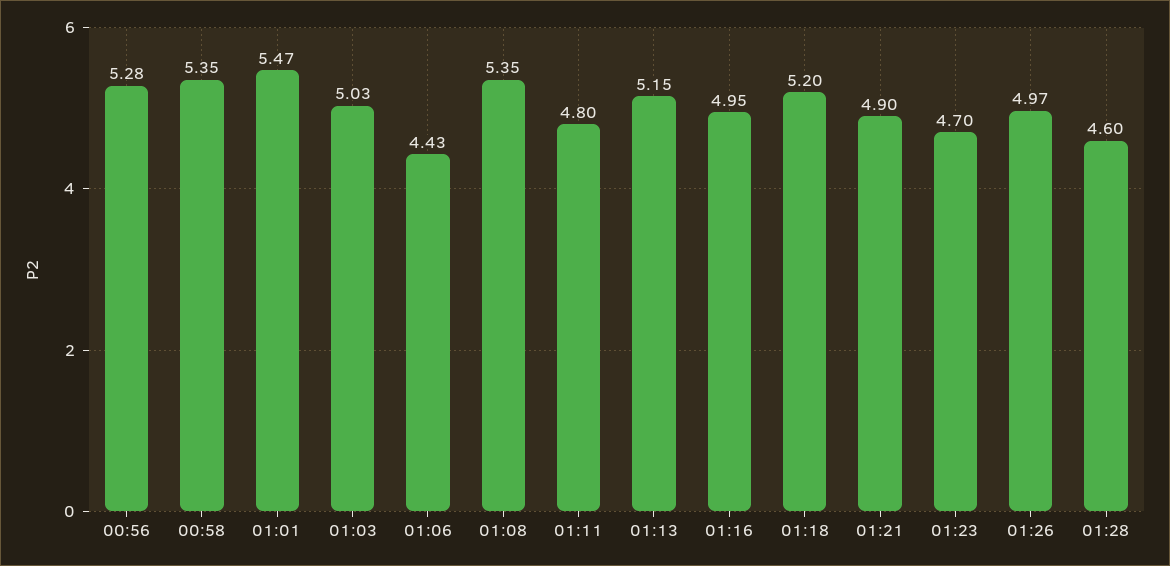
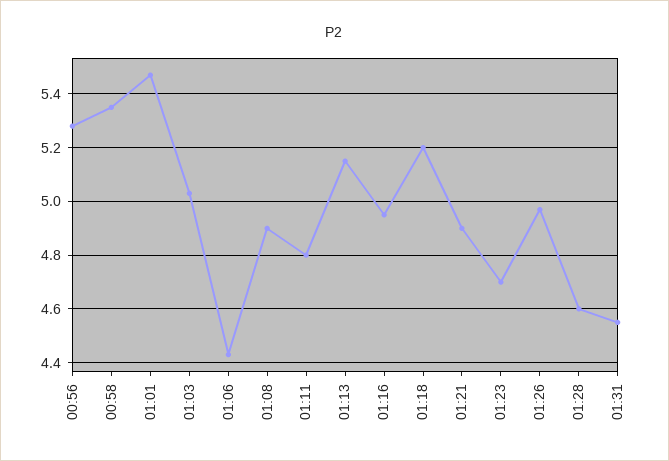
01:08: 5.35 -> 4.9
01:31: none -> 4.55

